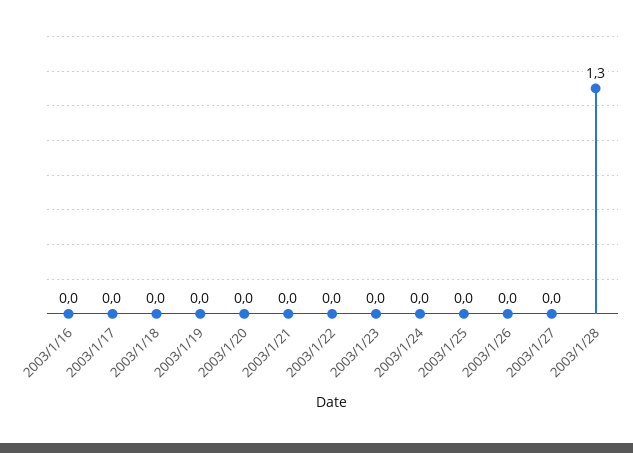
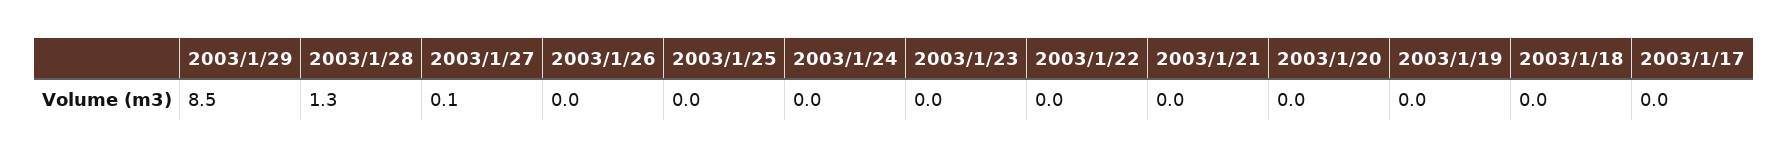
2003/1/16: 0 -> none
2003/1/27: 0 -> 0.1
2003/1/29: none -> 8.5

